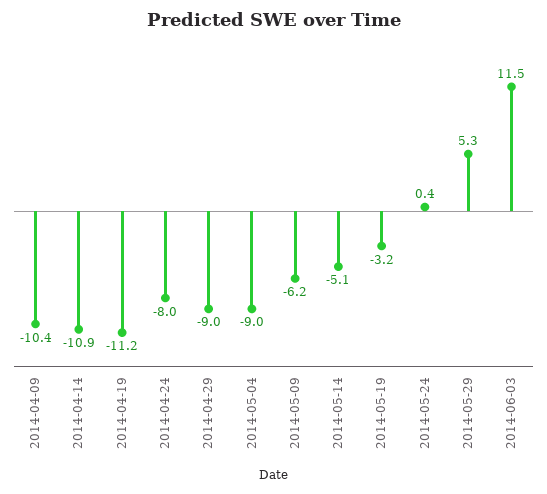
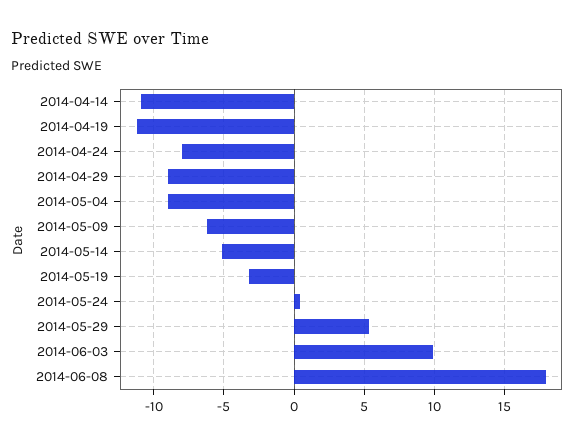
2014-04-09: -10.4 -> none
2014-06-03: 11.5 -> 10
2014-06-08: none -> 18

